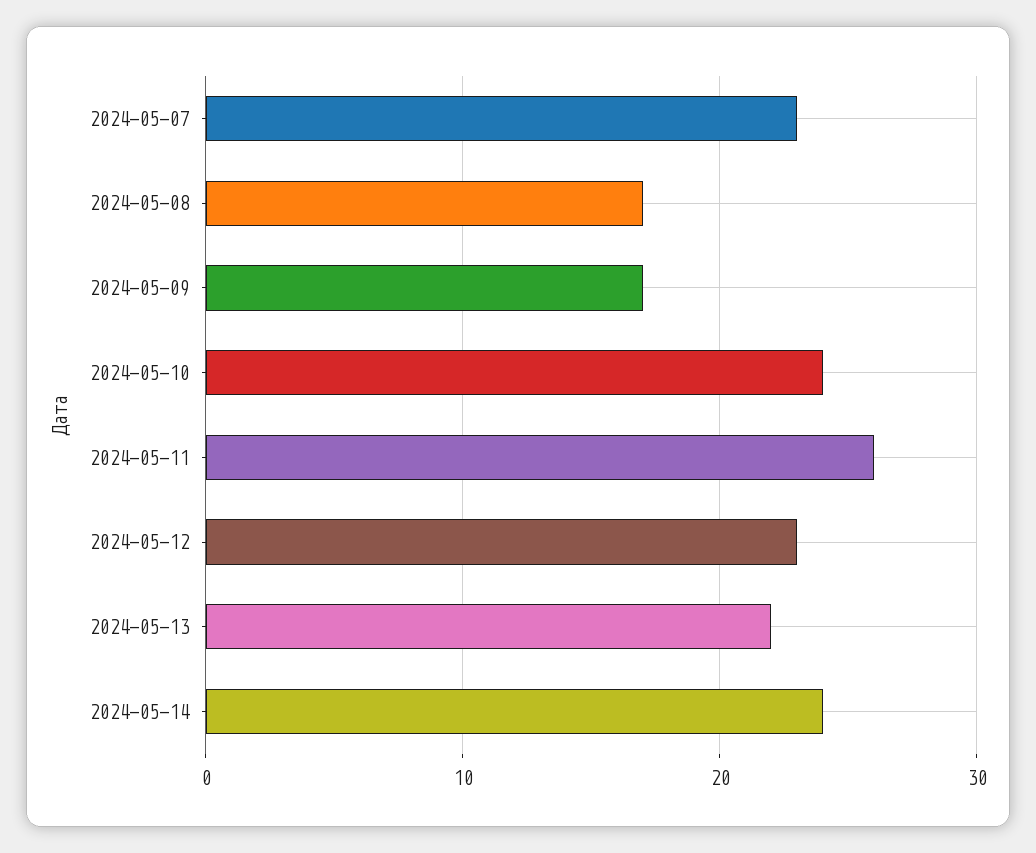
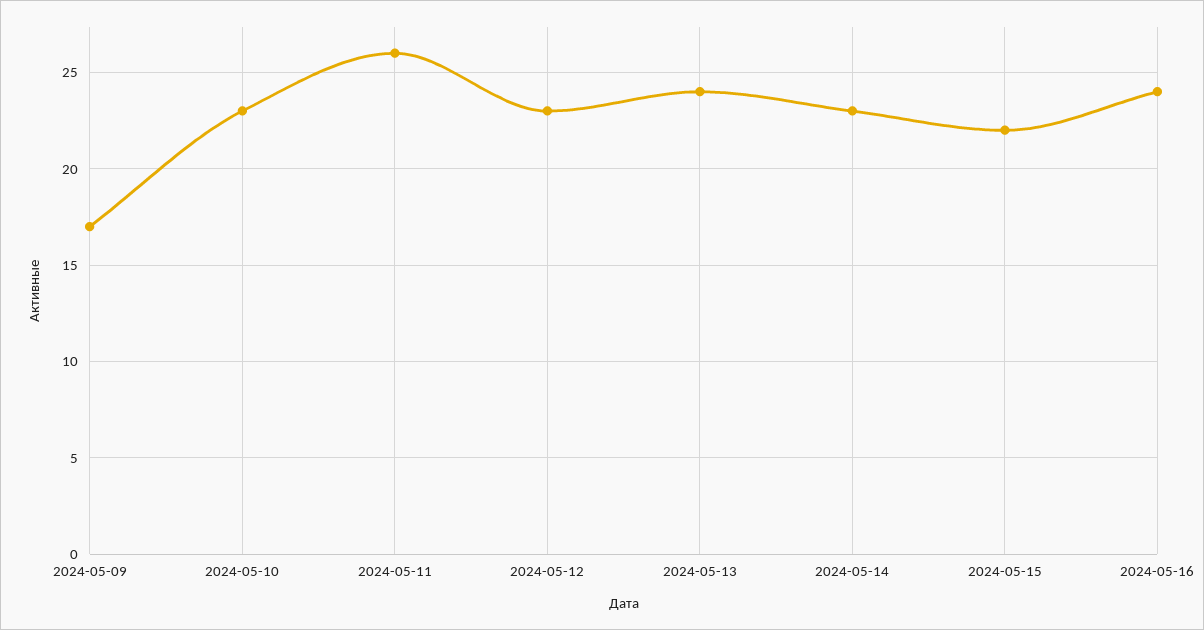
2024-05-07: 23 -> none
2024-05-08: 17 -> none
2024-05-10: 24 -> 23
2024-05-13: 22 -> 24
2024-05-14: 24 -> 23
2024-05-15: none -> 22
2024-05-16: none -> 24

